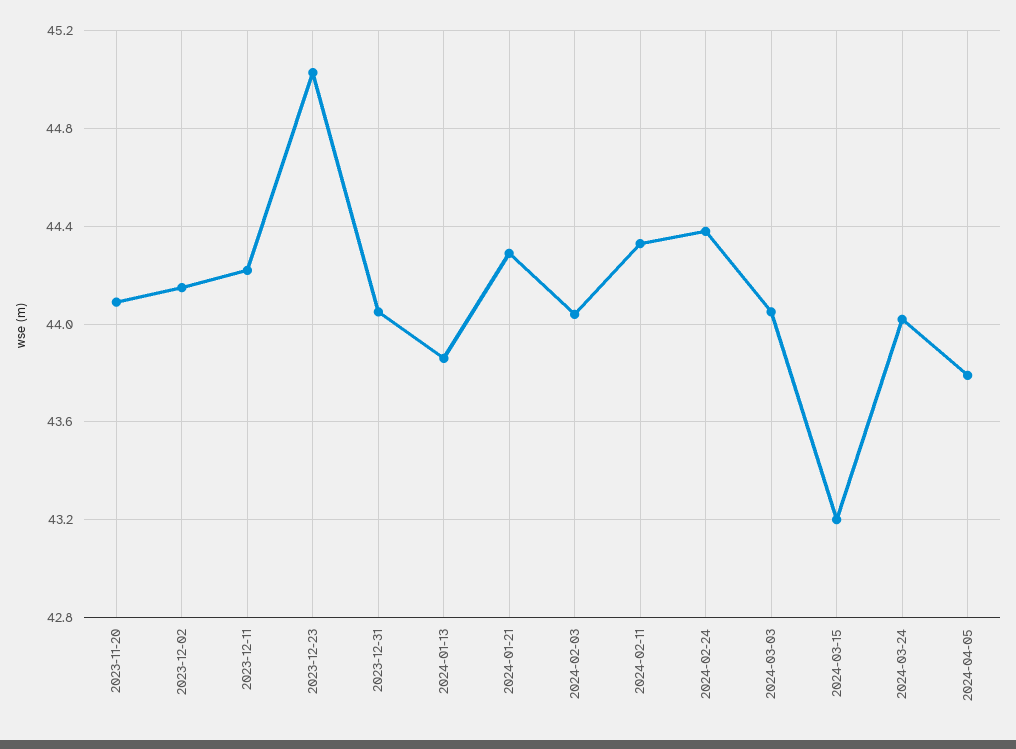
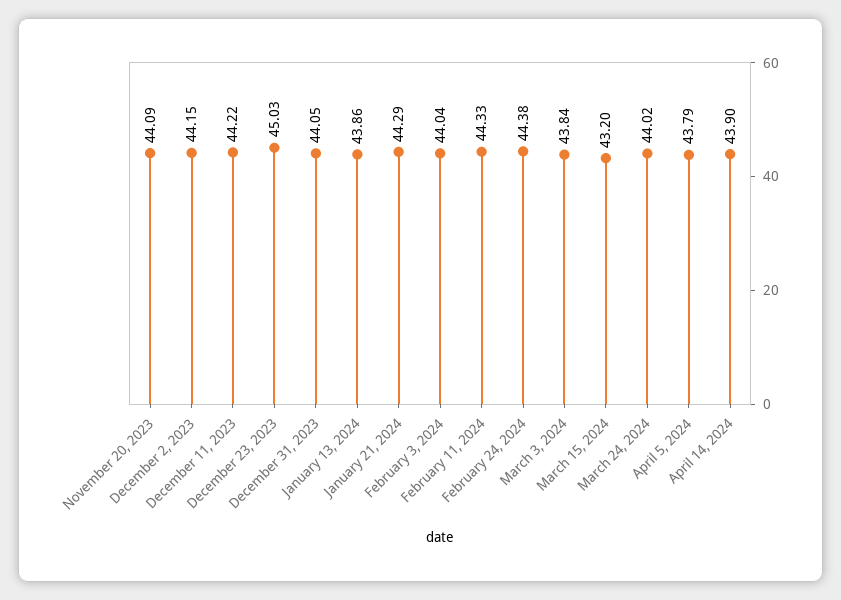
2024-03-03: 44.05 -> 43.84
April 14, 2024: none -> 43.9

